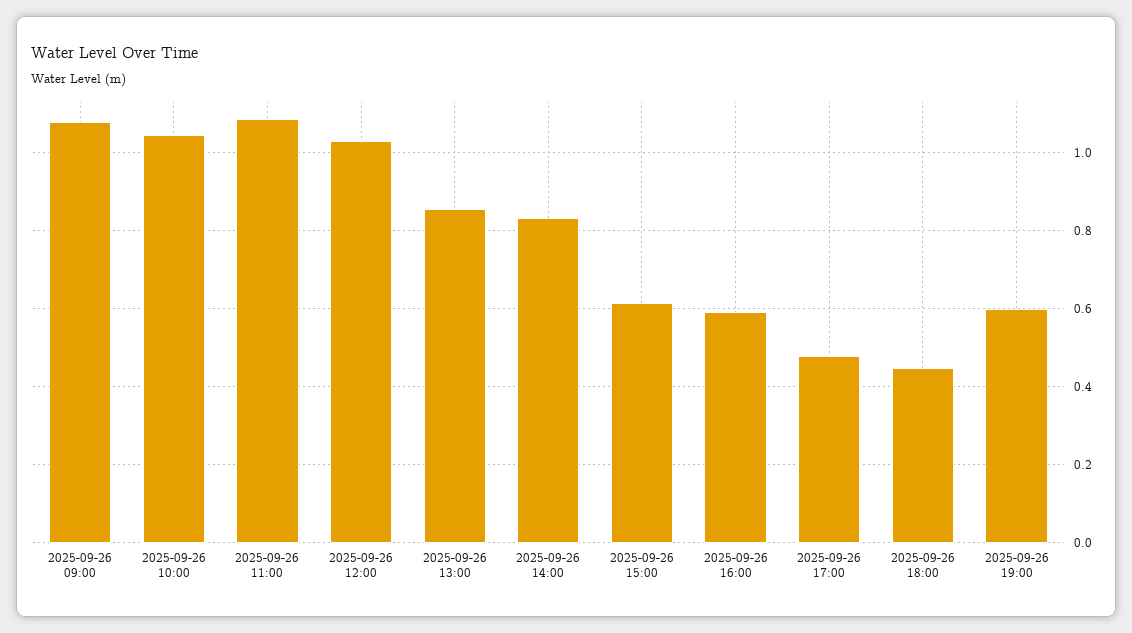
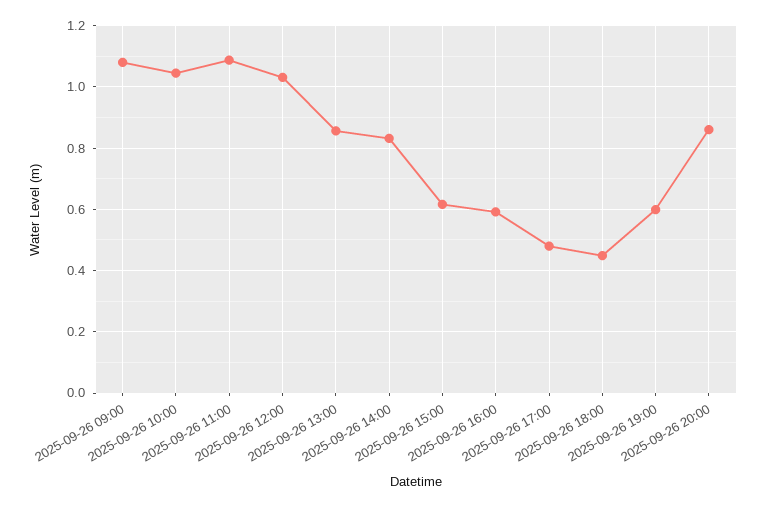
2025-09-26 20:00: none -> 0.86

